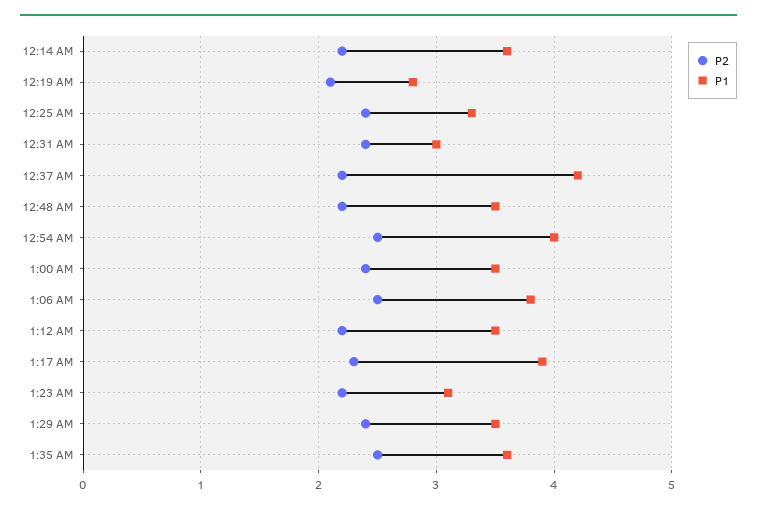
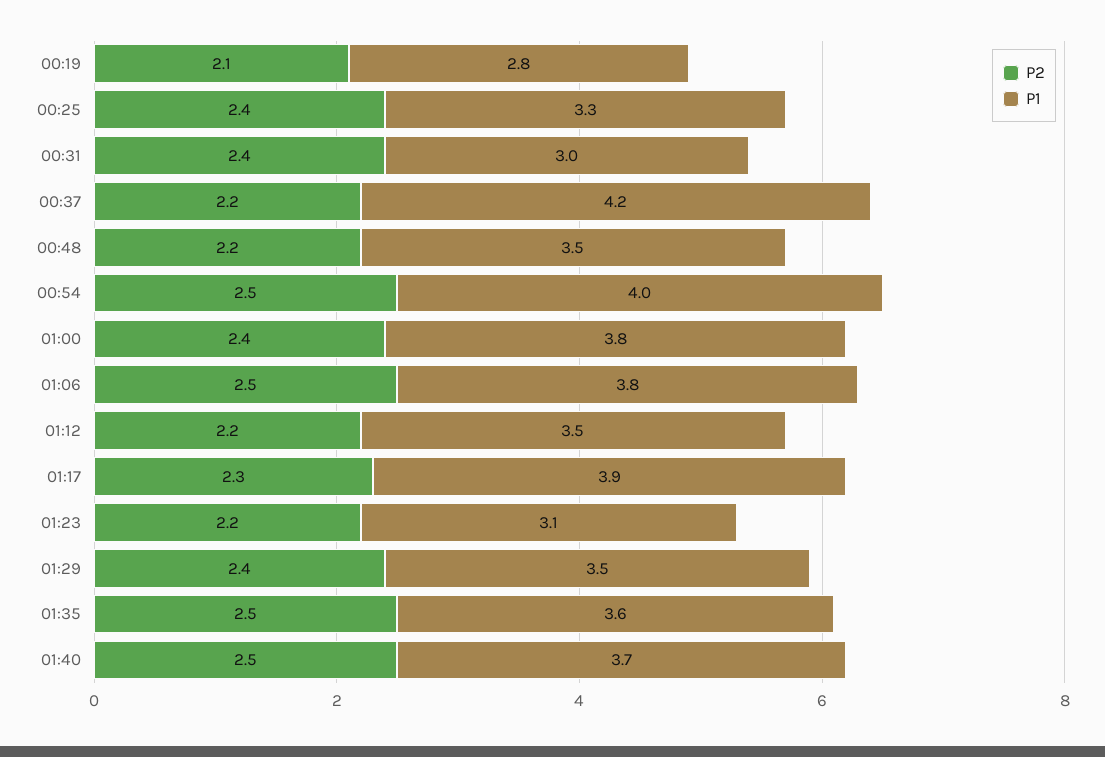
P2, 12:14 AM: 2.2 -> none
P1, 12:14 AM: 3.6 -> none
P1, 1:00 AM: 3.5 -> 3.8
P2, 01:40: none -> 2.5
P1, 01:40: none -> 3.7

